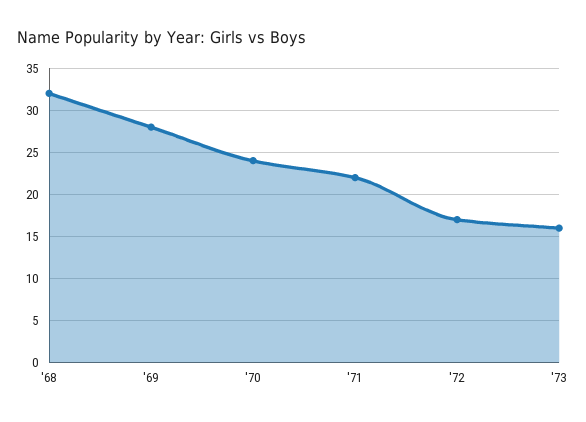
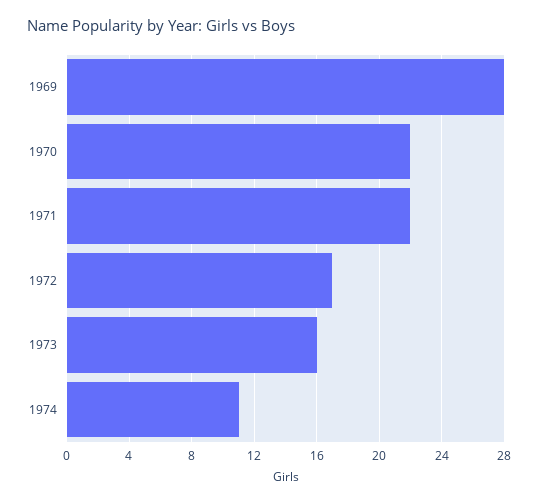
'68: 32 -> none
'70: 24 -> 22
1974: none -> 11

